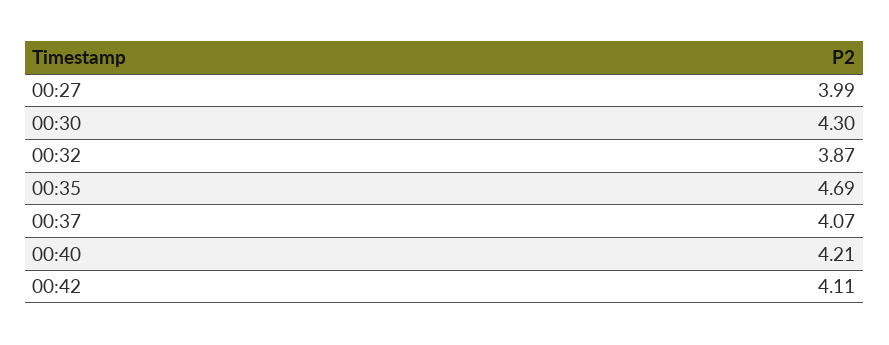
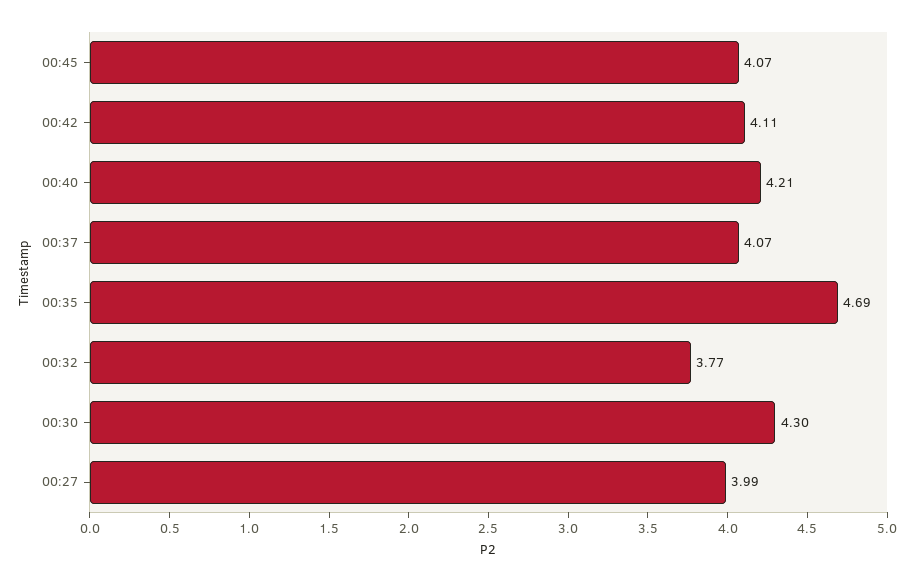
00:32: 3.87 -> 3.77
00:45: none -> 4.07

